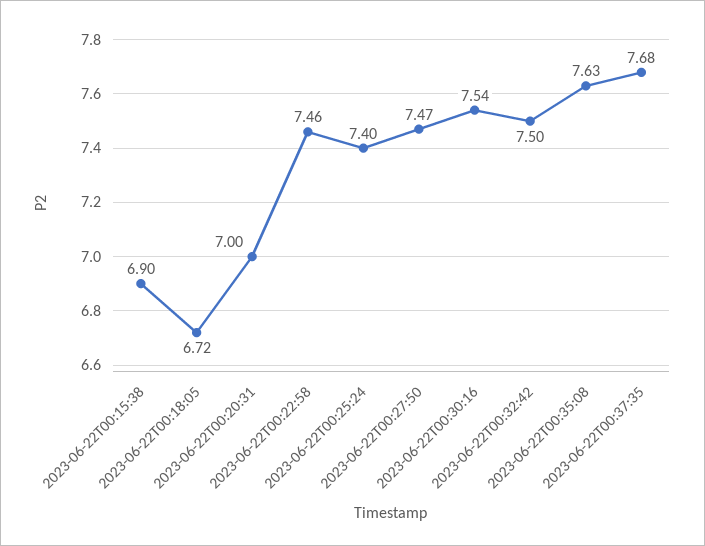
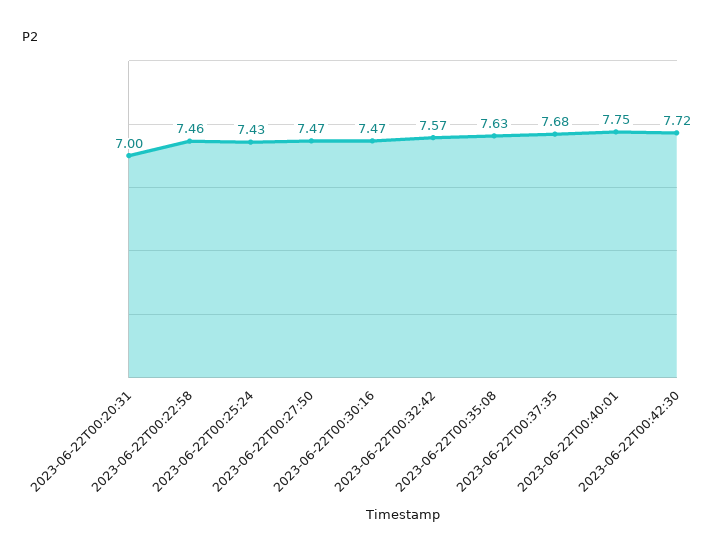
2023-06-22T00:15:38: 6.9 -> none
2023-06-22T00:18:05: 6.72 -> none
2023-06-22T00:25:24: 7.4 -> 7.43
2023-06-22T00:30:16: 7.54 -> 7.47
2023-06-22T00:32:42: 7.5 -> 7.57
2023-06-22T00:40:01: none -> 7.75
2023-06-22T00:42:30: none -> 7.72

